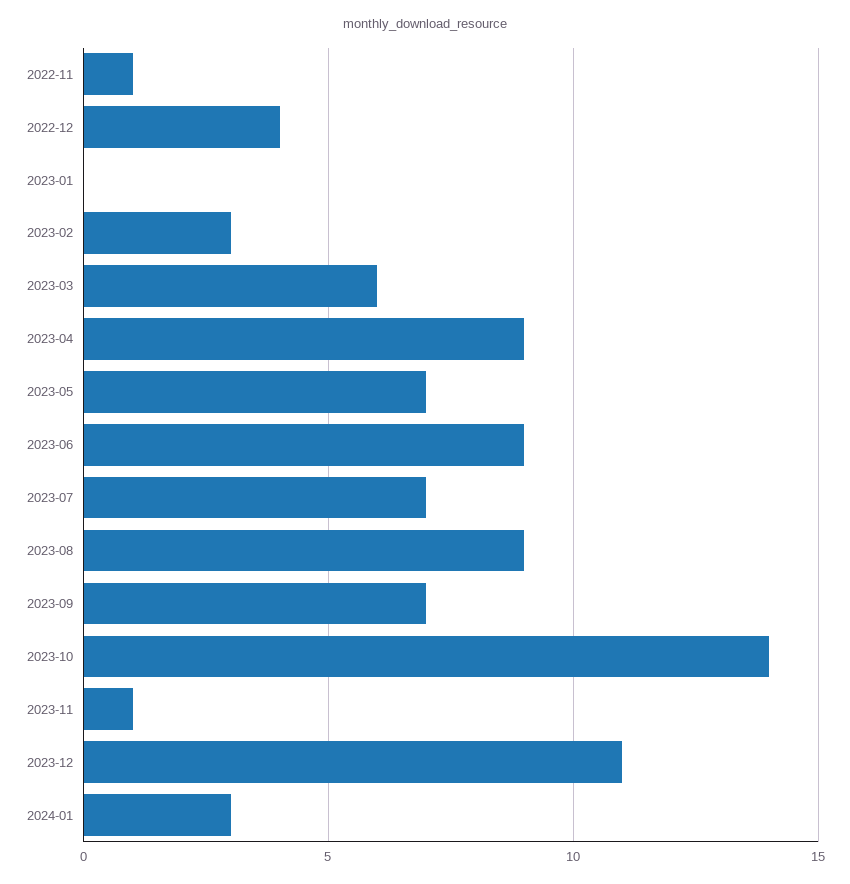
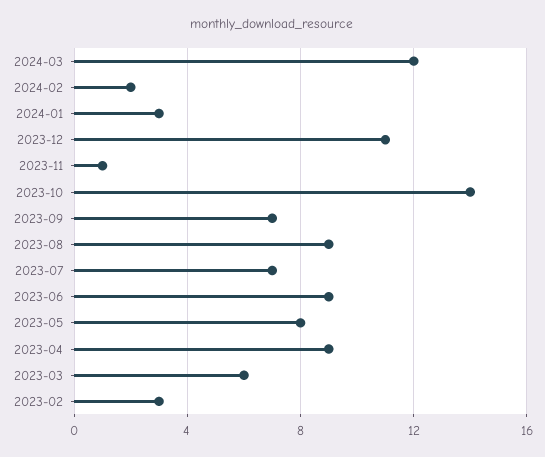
2022-11: 1 -> none
2022-12: 4 -> none
2023-01: 0 -> none
2023-05: 7 -> 8
2024-03: none -> 12
2024-02: none -> 2

